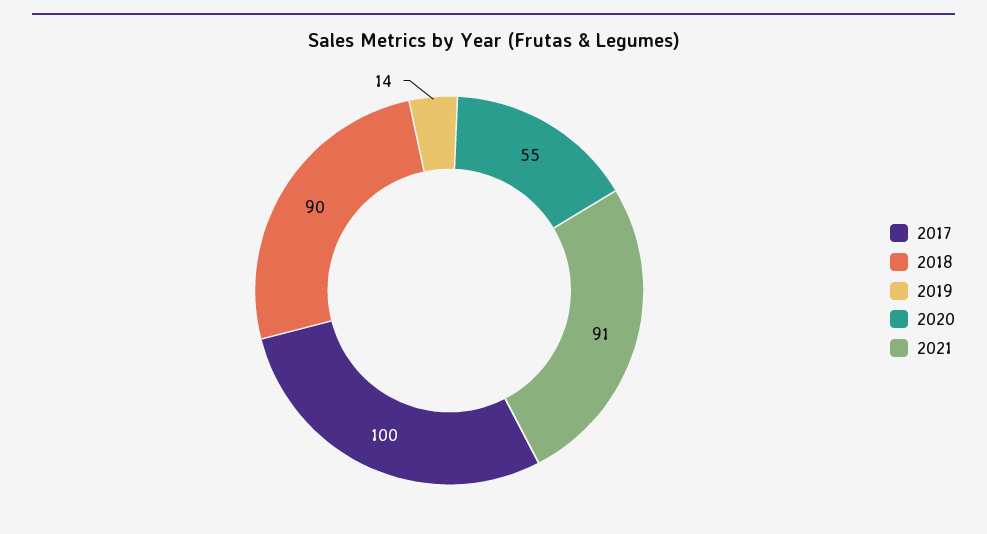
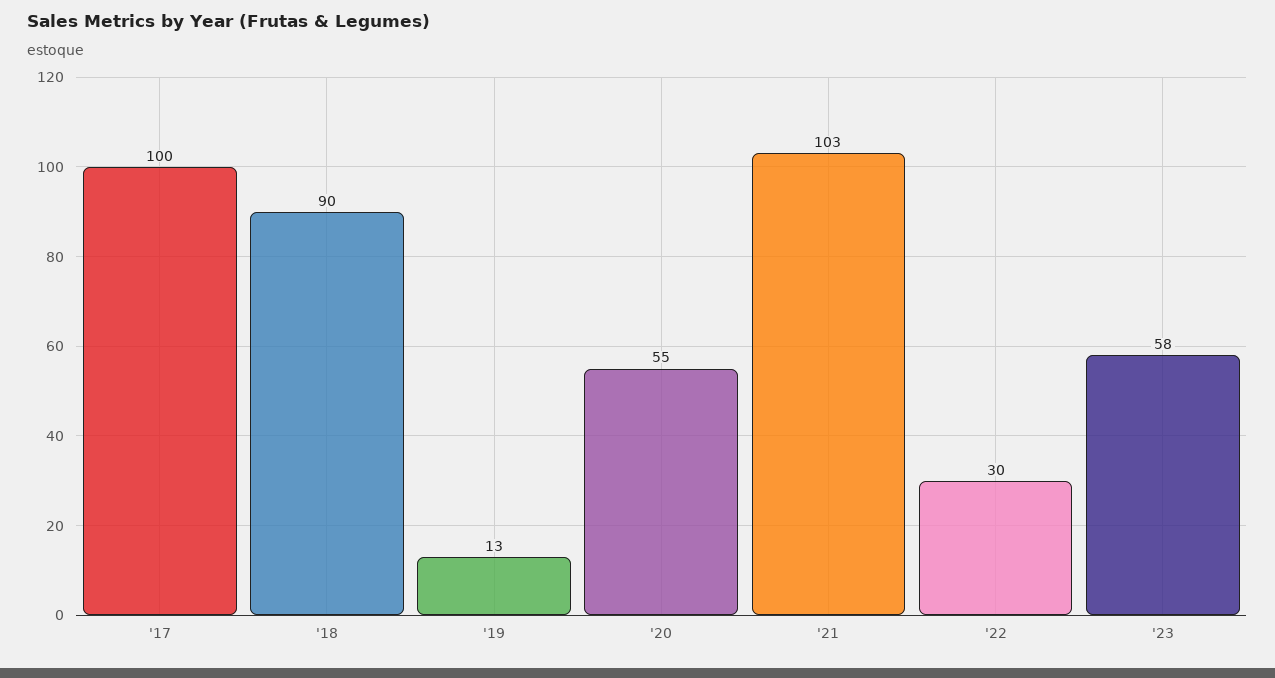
2019: 14 -> 13
2021: 91 -> 103
'22: none -> 30
'23: none -> 58

